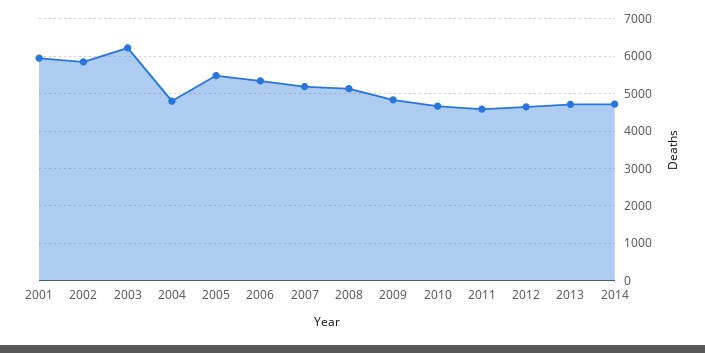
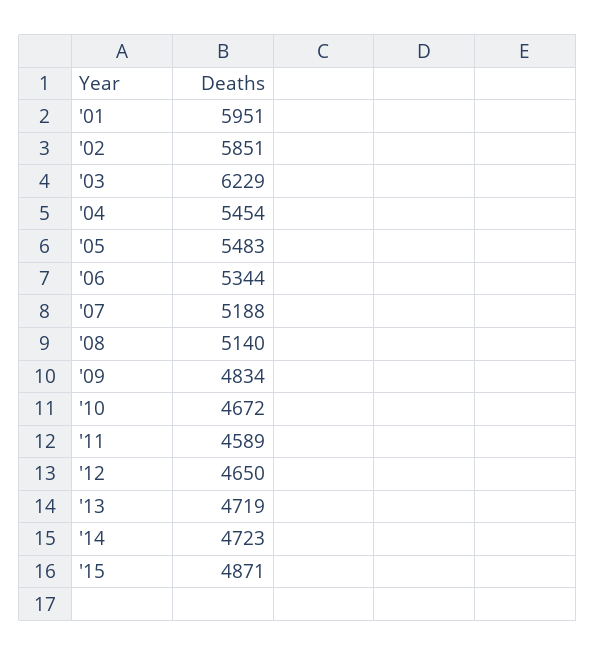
2004: 4800 -> 5454
'15: none -> 4871

